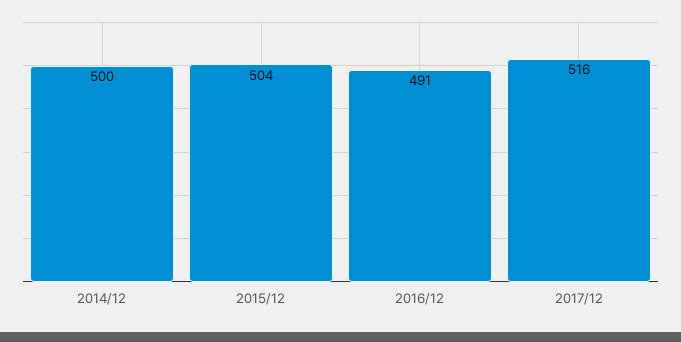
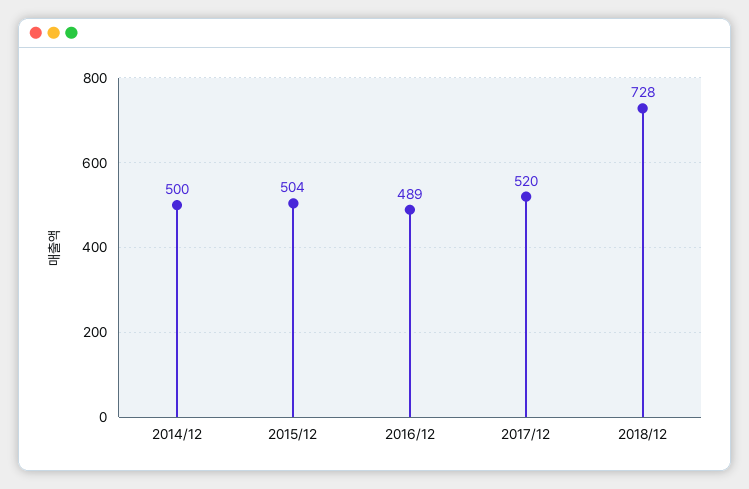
2016/12: 491 -> 489
2017/12: 516 -> 520
2018/12: none -> 728

